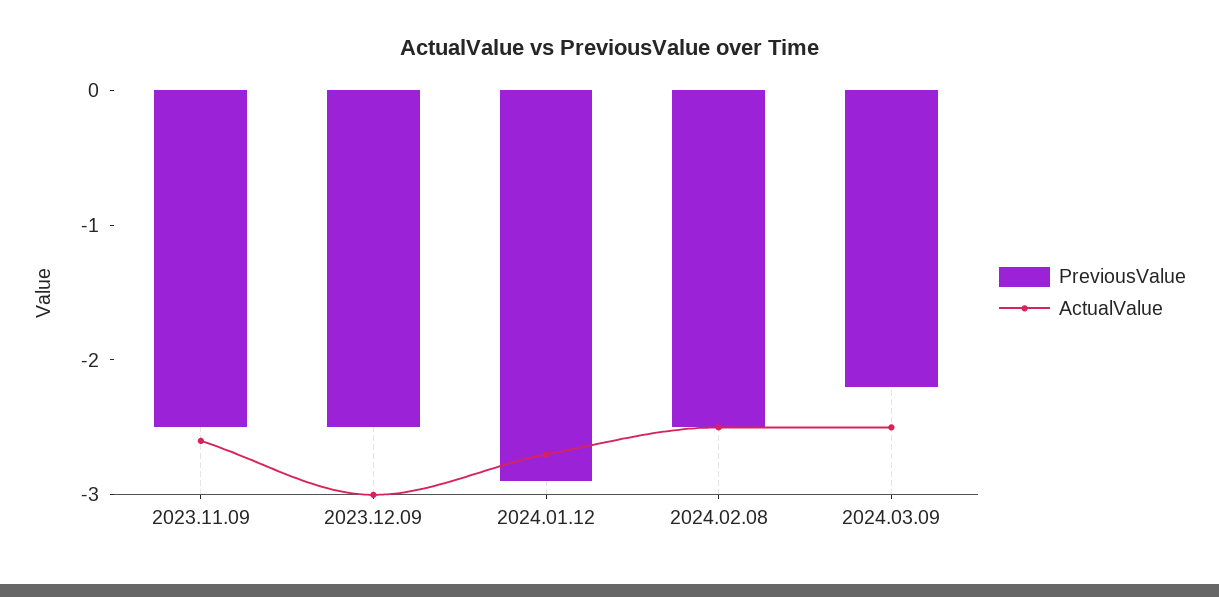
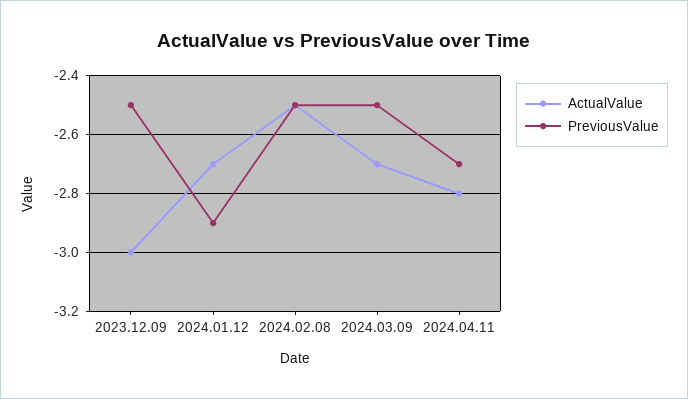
PreviousValue, 2023.11.09: -2.5 -> none
ActualValue, 2023.11.09: -2.6 -> none
PreviousValue, 2024.03.09: -2.2 -> -2.5
ActualValue, 2024.03.09: -2.5 -> -2.7
ActualValue, 2024.04.11: none -> -2.8
PreviousValue, 2024.04.11: none -> -2.7

